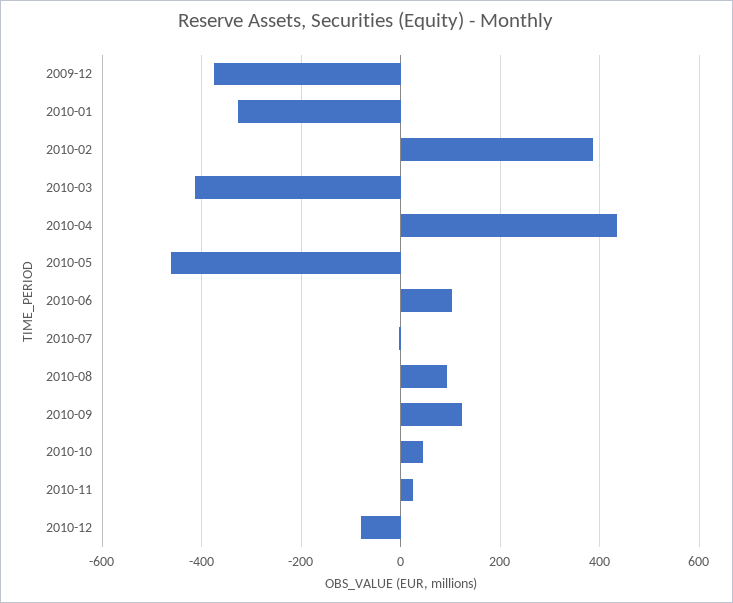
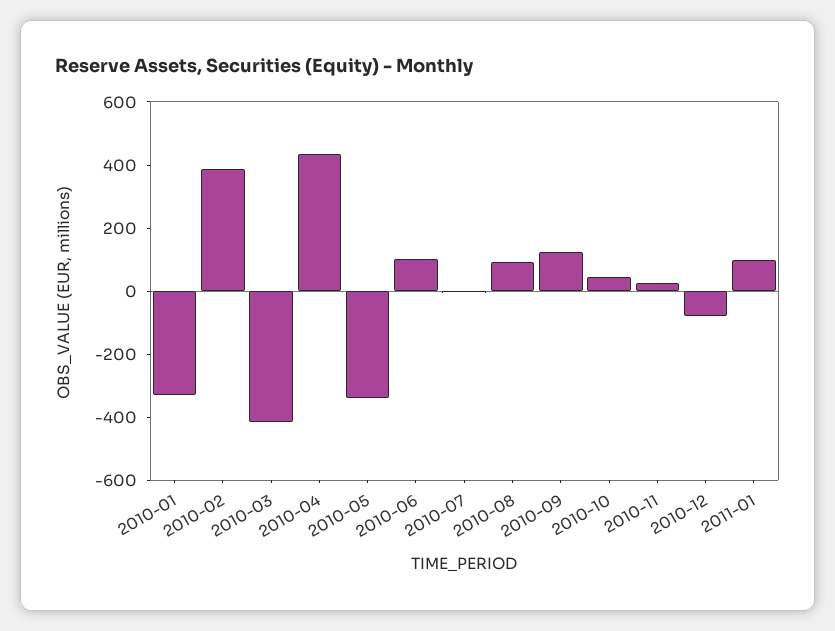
2009-12: -380 -> none
2010-05: -460 -> -350
2011-01: none -> 100

